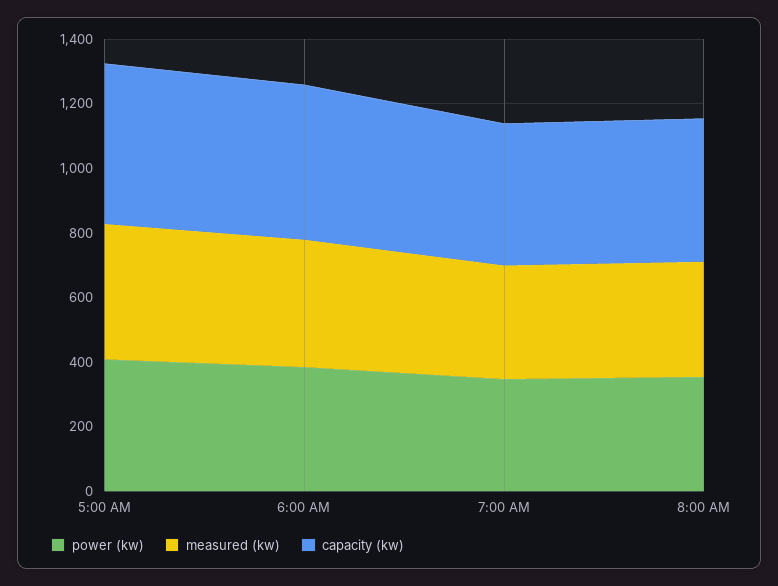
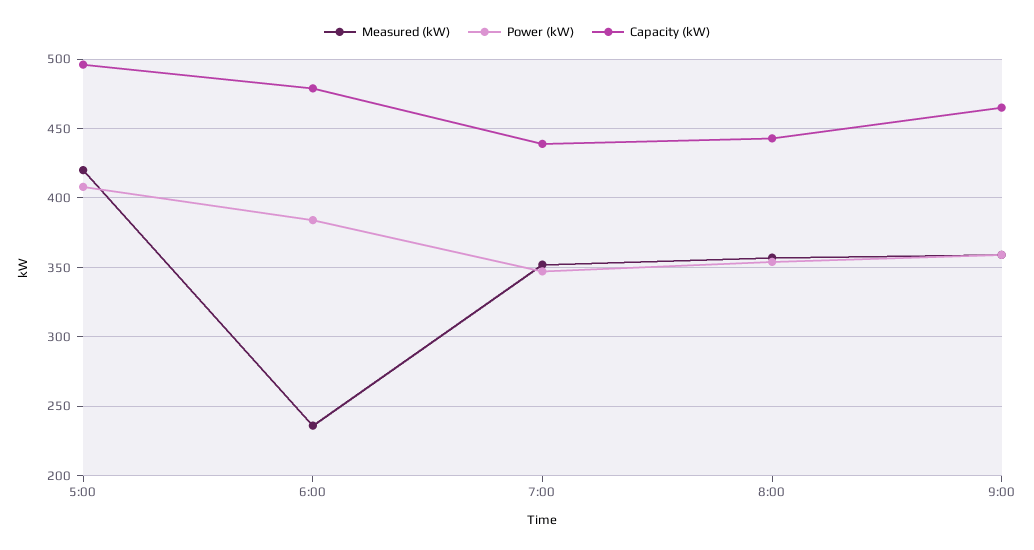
measured (kw), 6:00 AM: 400 -> 235
measured (kw), 9:00: none -> 360
power (kw), 9:00: none -> 360
capacity (kw), 9:00: none -> 465

